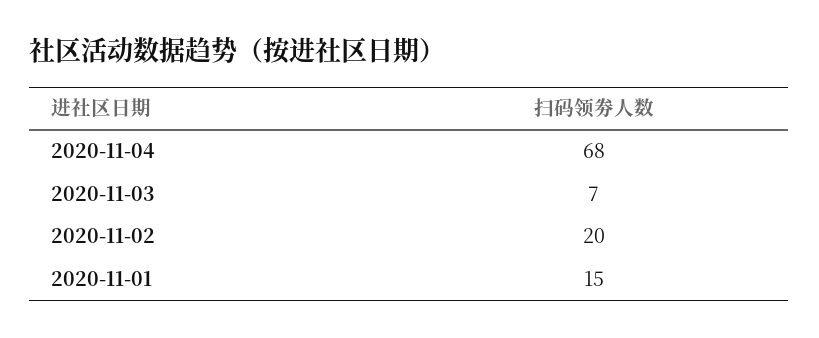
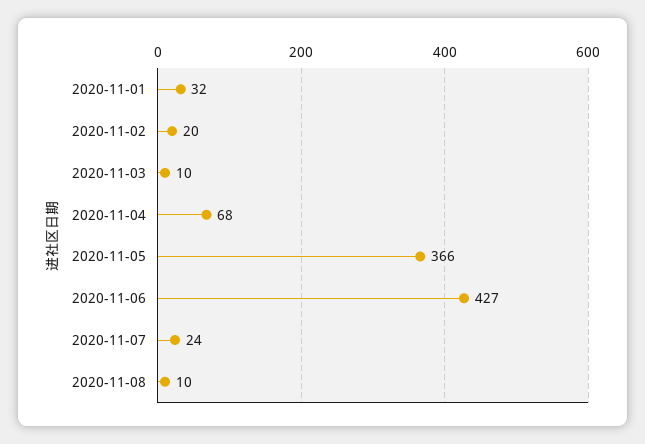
2020-11-03: 7 -> 10
2020-11-01: 15 -> 32
2020-11-05: none -> 366
2020-11-06: none -> 427
2020-11-07: none -> 24
2020-11-08: none -> 10

